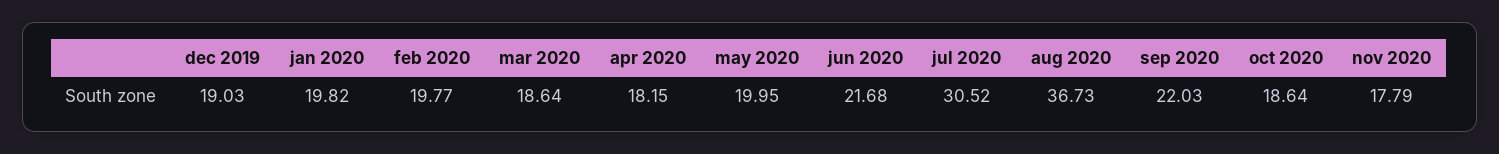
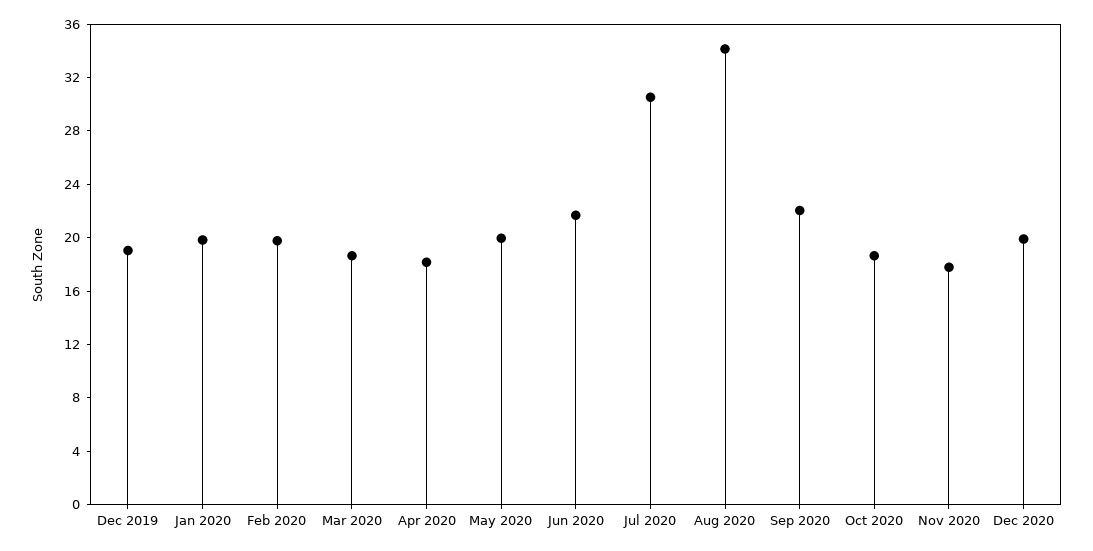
aug 2020: 36.73 -> 34
Dec 2020: none -> 20

